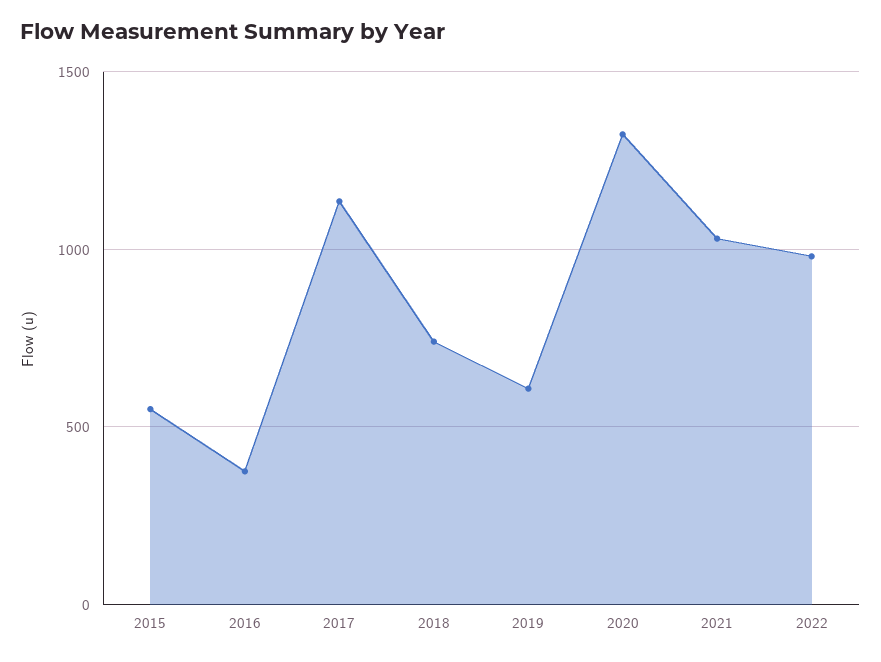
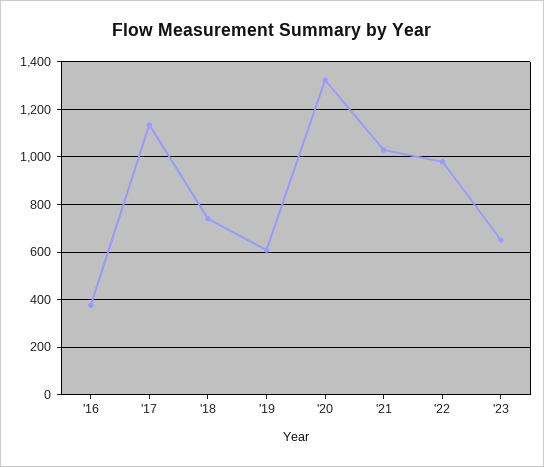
2015: 550 -> none
'23: none -> 650

